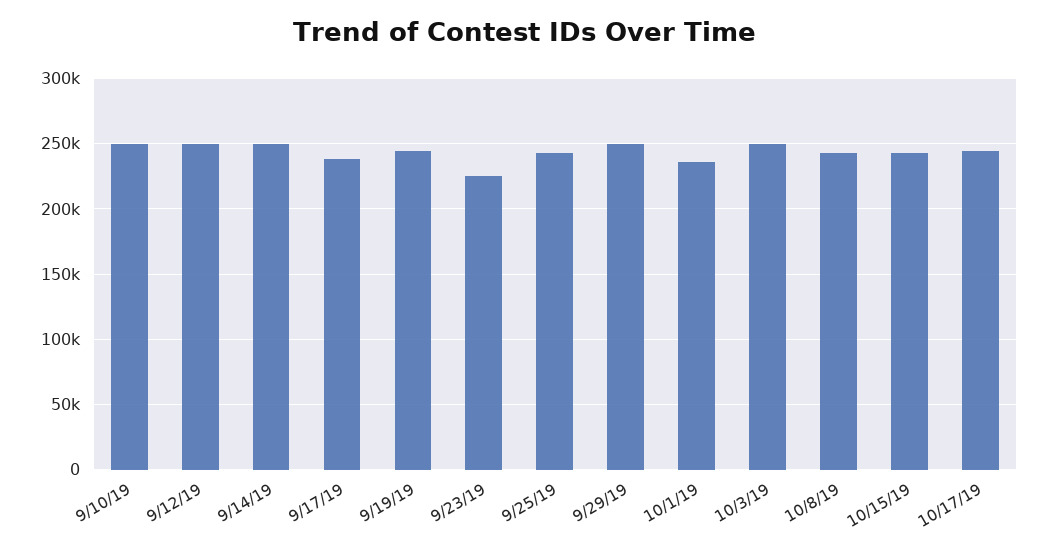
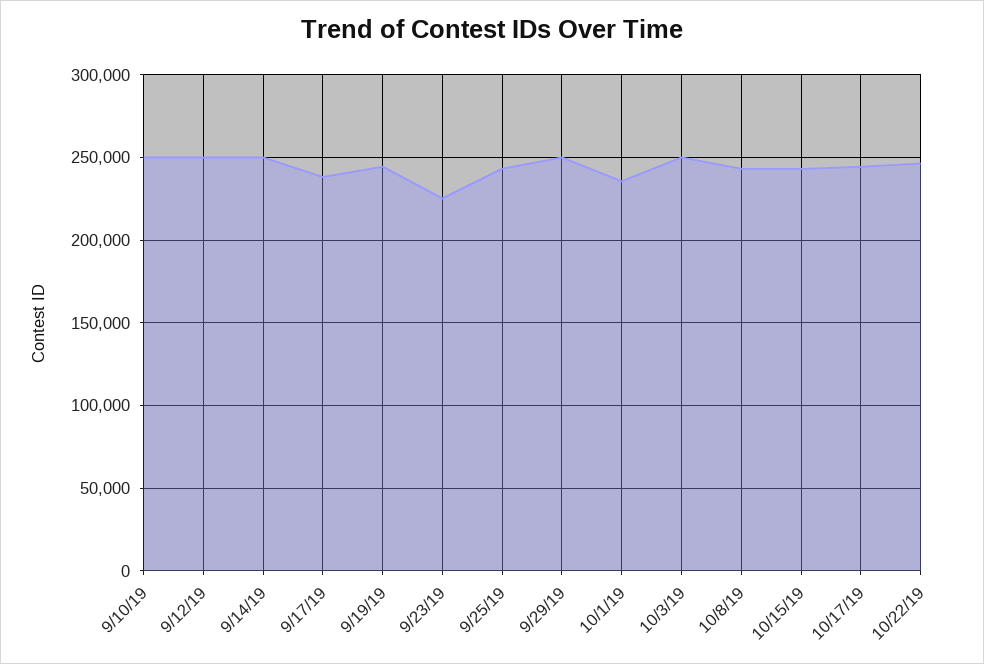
10/22/19: none -> 245000

